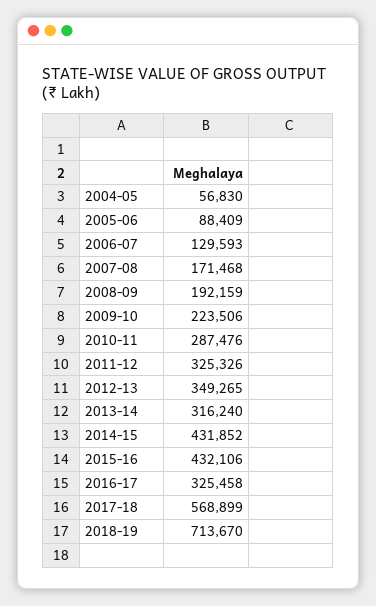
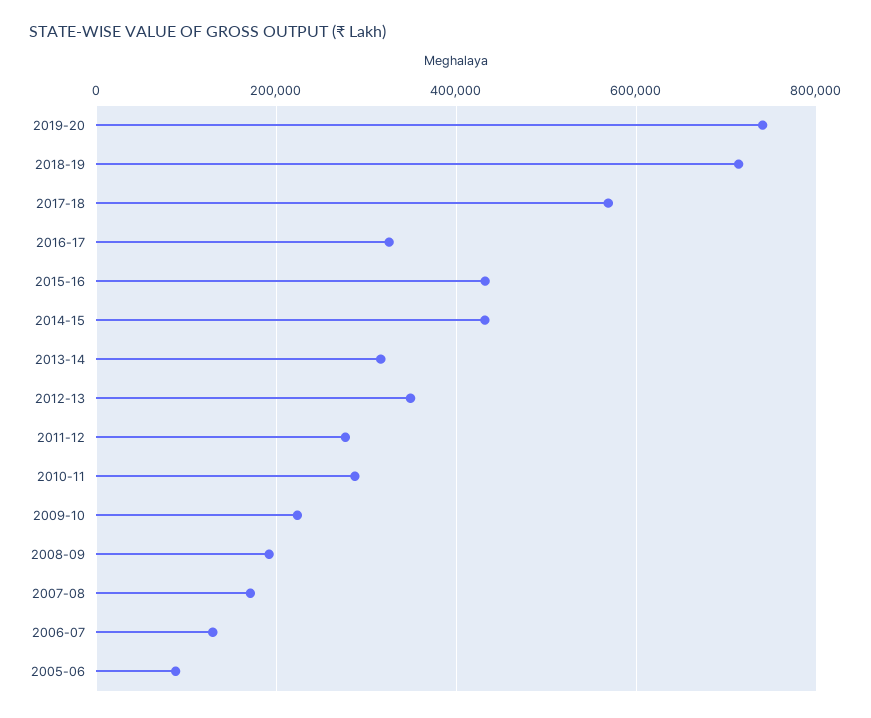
2004-05: 56830 -> none
2011-12: 325326 -> 280000
2019-20: none -> 740000

